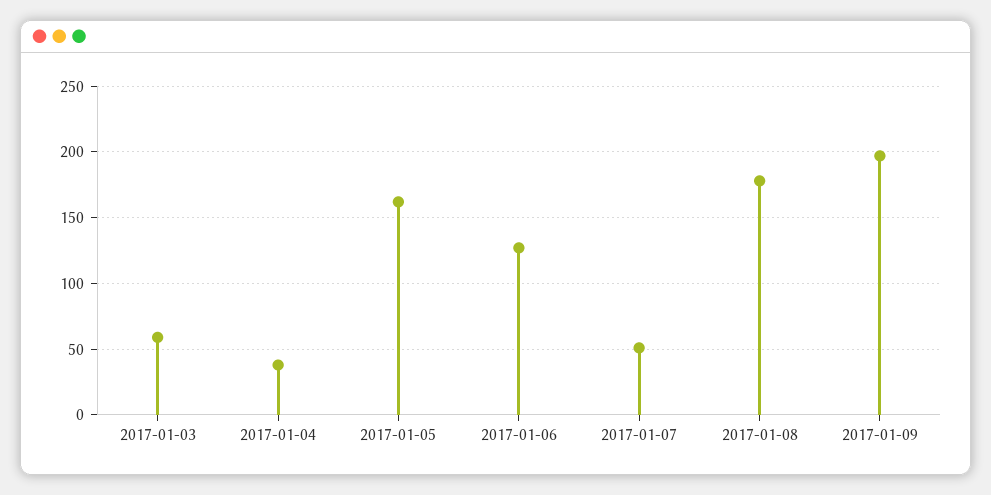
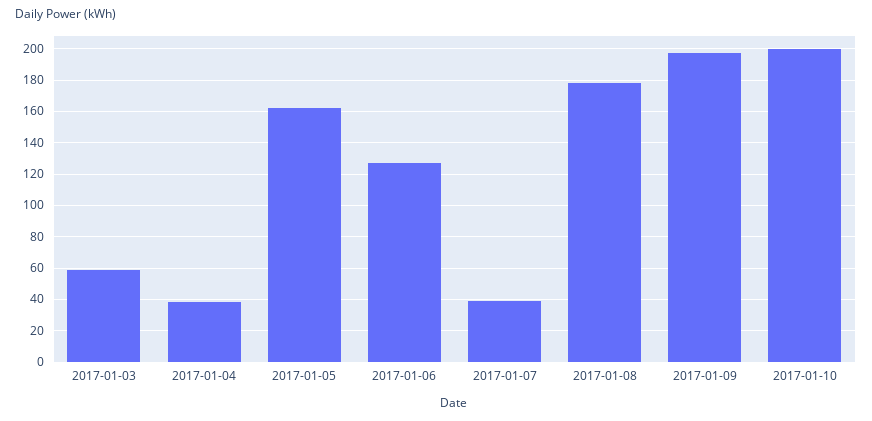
2017-01-07: 50 -> 40
2017-01-10: none -> 200

